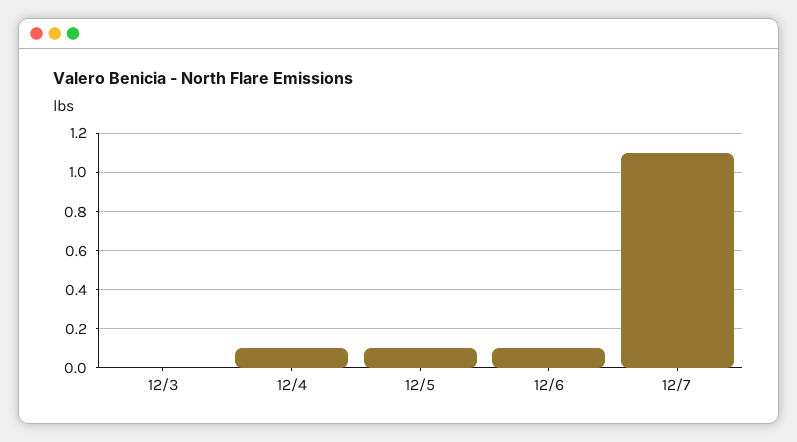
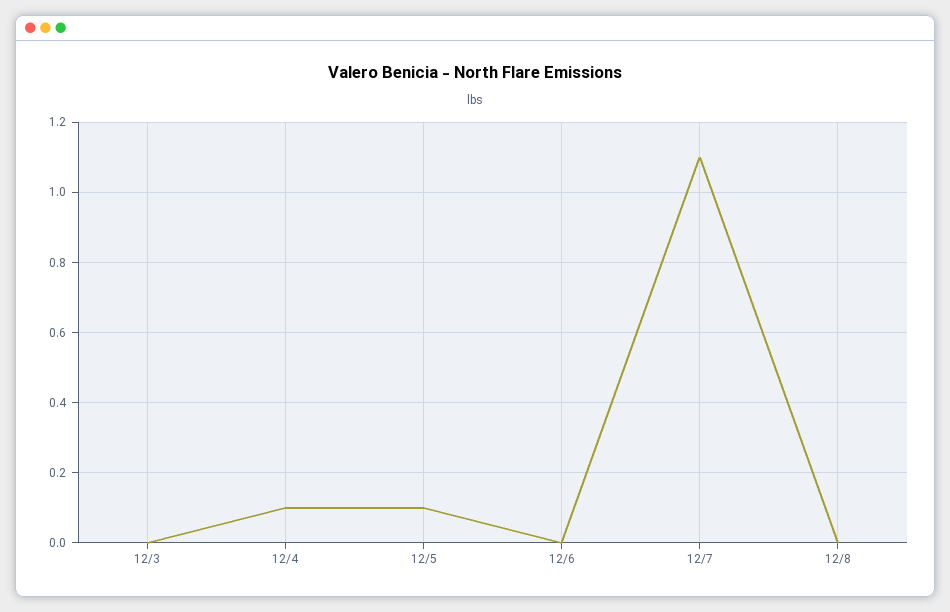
12/6: 0.1 -> 0
12/8: none -> 0

